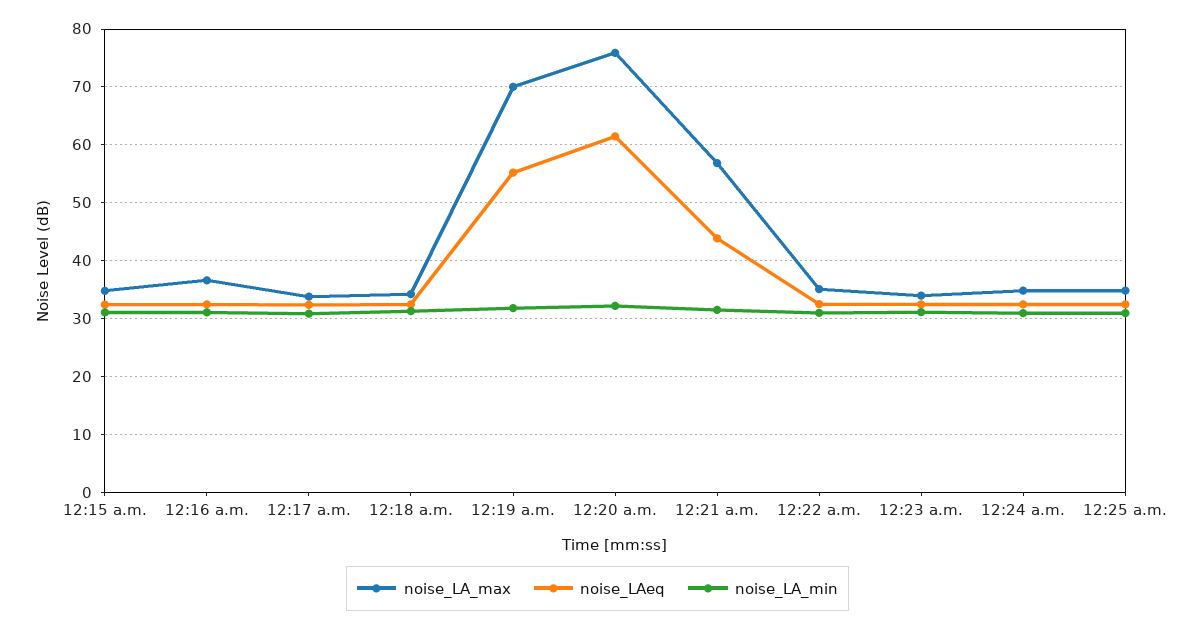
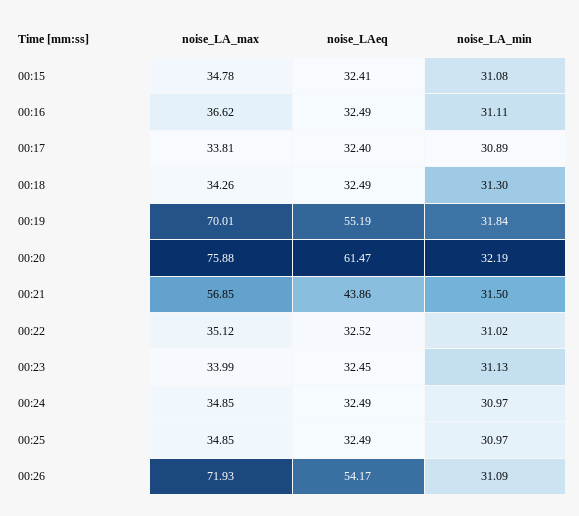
noise_LA_max, 00:26: none -> 71.93
noise_LAeq, 00:26: none -> 54.17
noise_LA_min, 00:26: none -> 31.09

